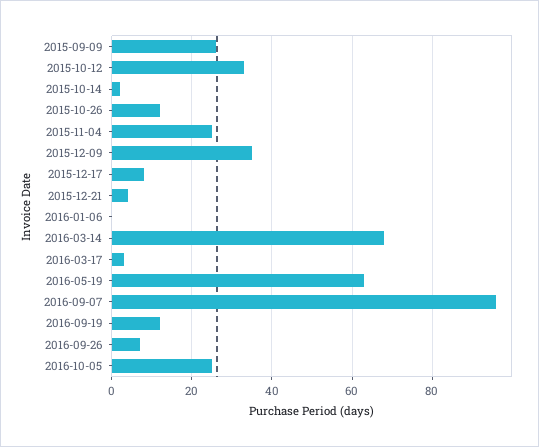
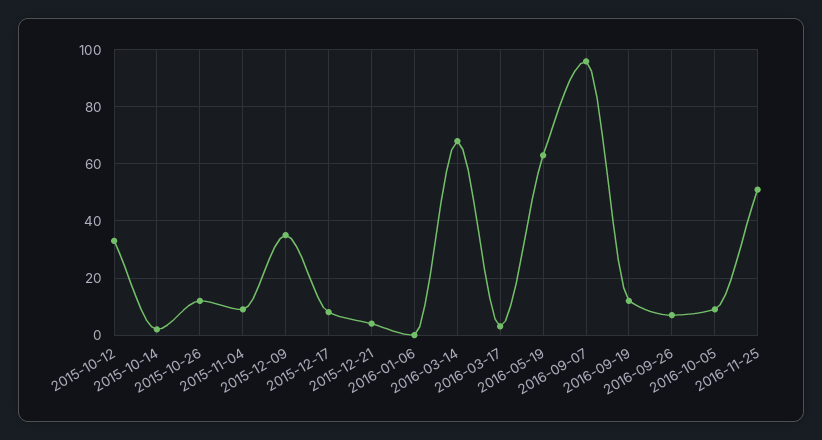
2015-09-09: 25 -> none
2015-11-04: 25 -> 10
2016-10-05: 25 -> 10
2016-11-25: none -> 50

